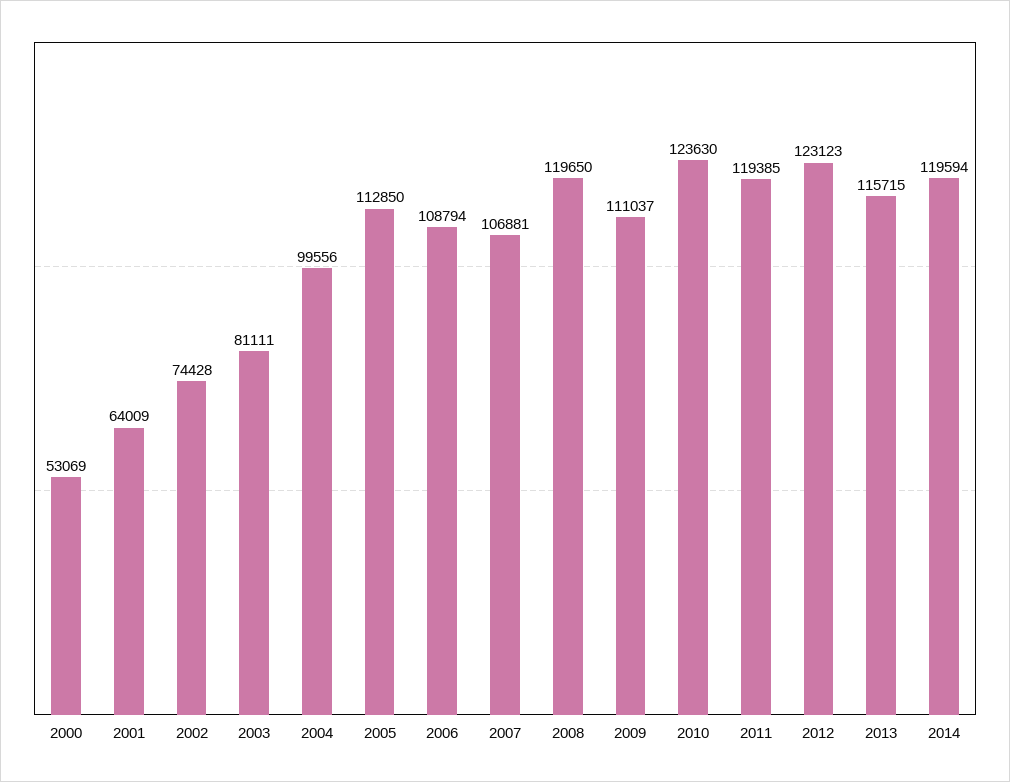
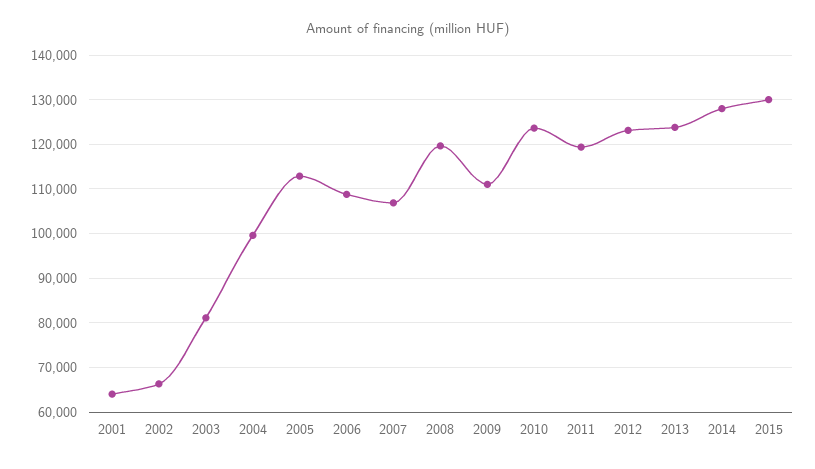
2000: 53069 -> none
2002: 74428 -> 66000
2013: 115715 -> 124000
2014: 119594 -> 128000
2015: none -> 130000

